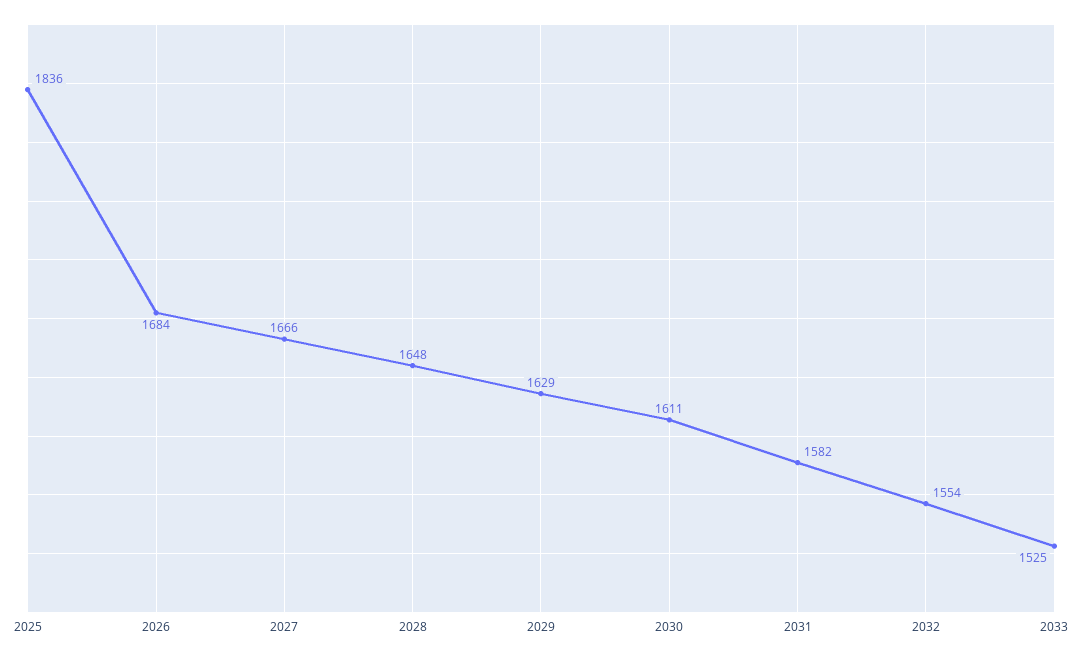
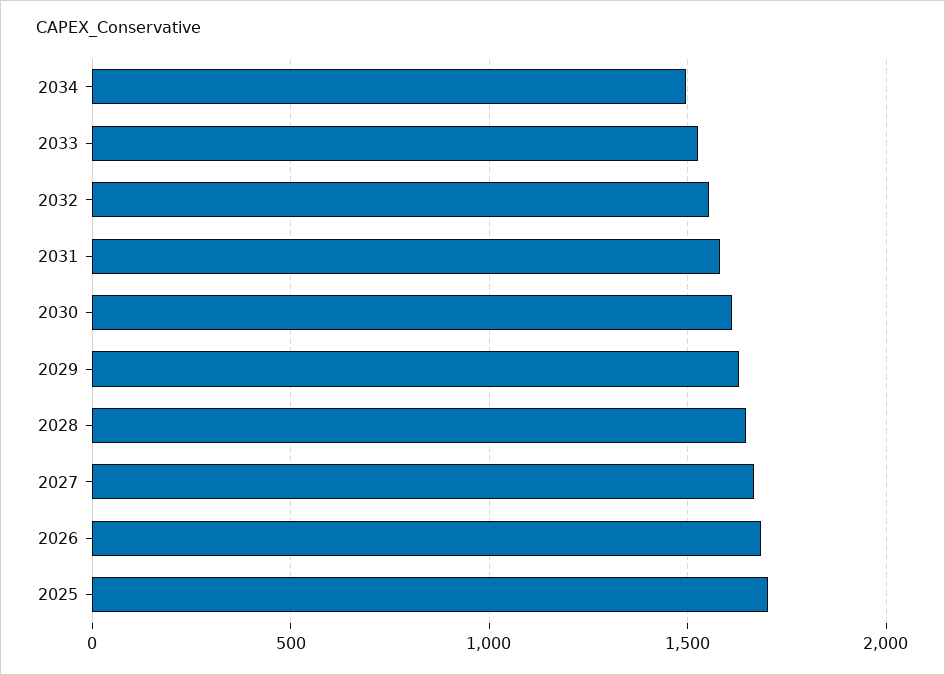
2025: 1836 -> 1700
2034: none -> 1500

